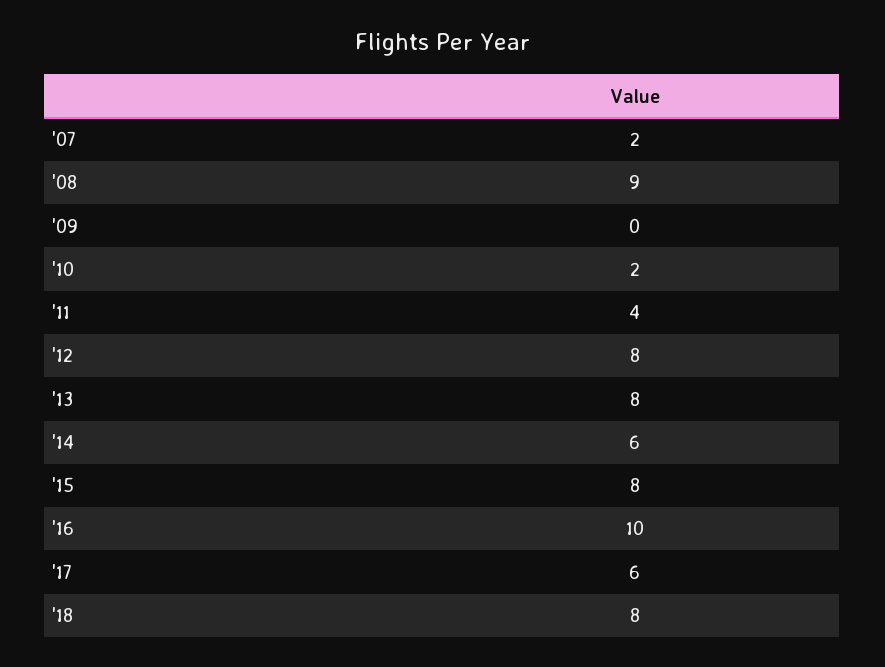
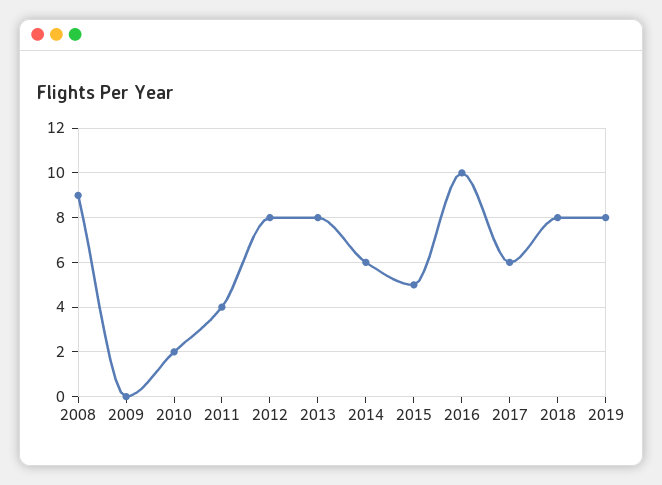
'07: 2 -> none
'15: 8 -> 5
2019: none -> 8

